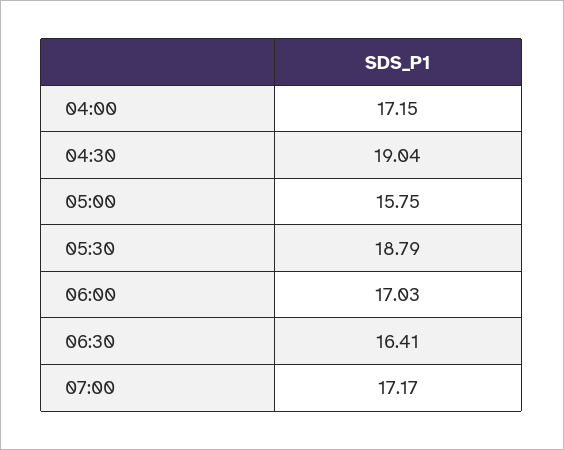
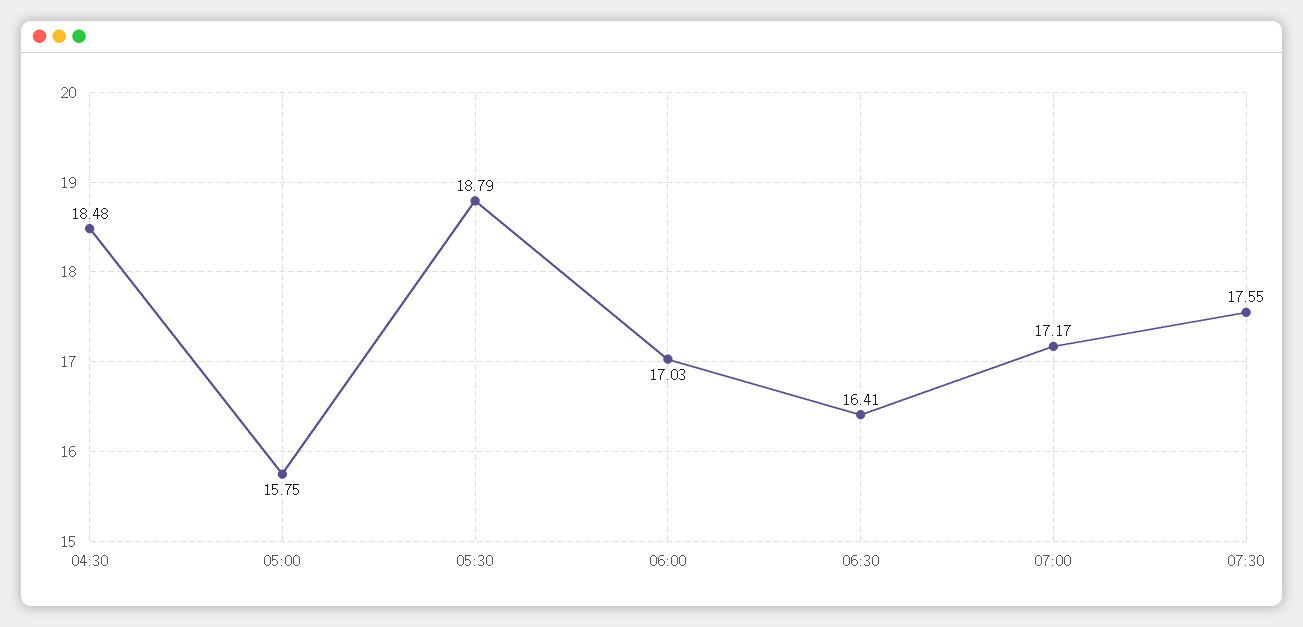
04:00: 17.15 -> none
04:30: 19.04 -> 18.48
07:30: none -> 17.55

